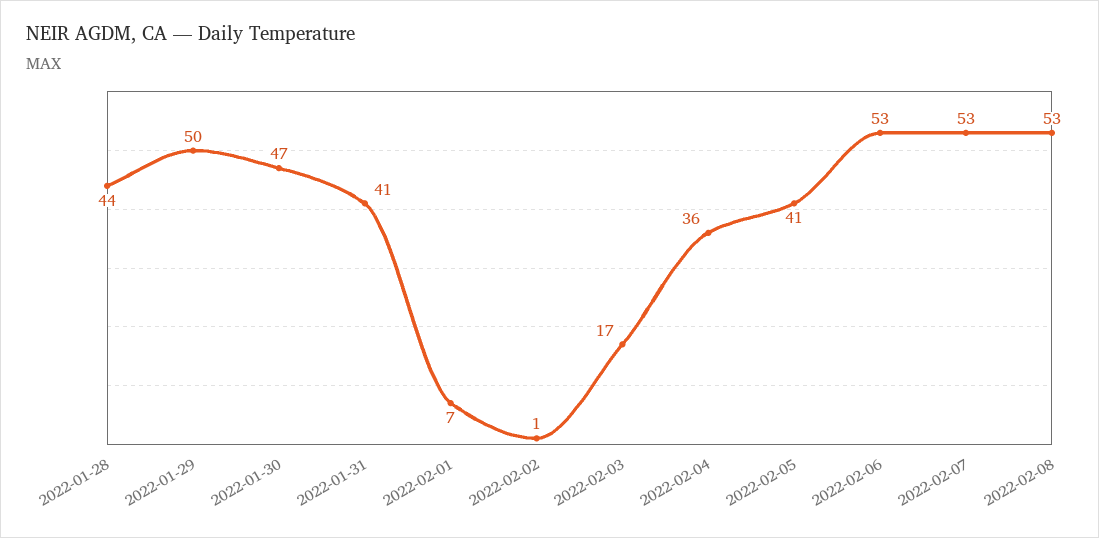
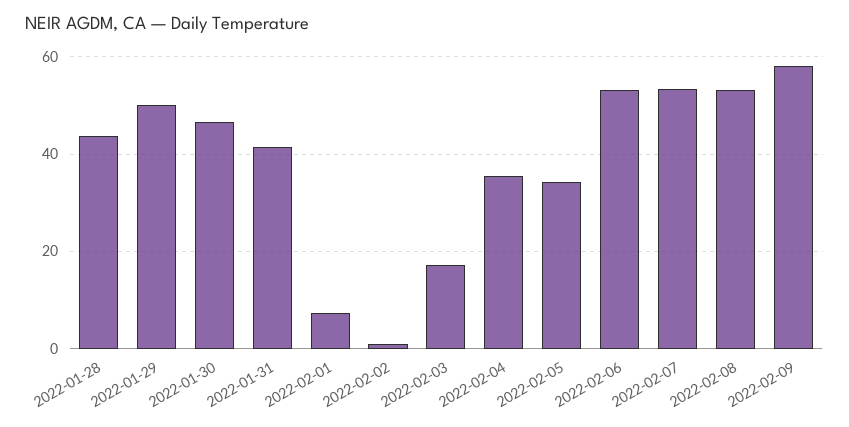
2022-02-05: 41 -> 34
2022-02-09: none -> 58

